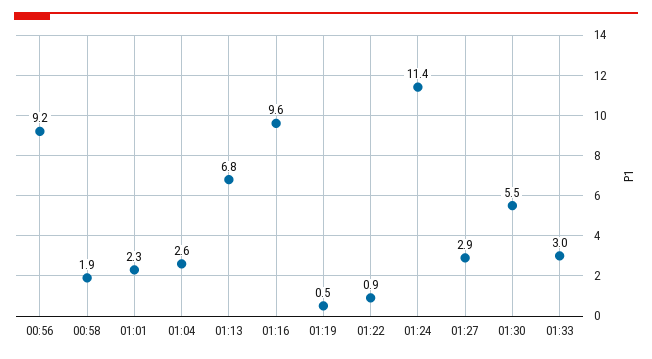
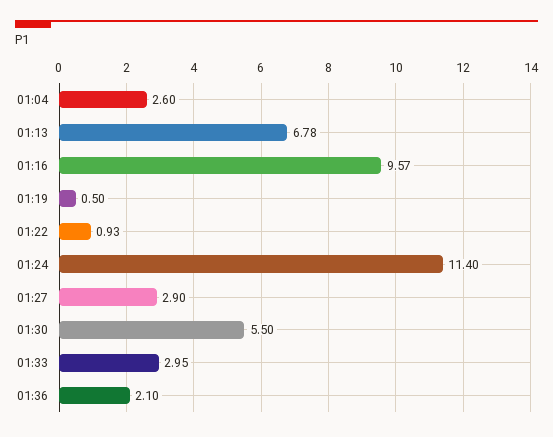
00:56: 9.2 -> none
00:58: 1.9 -> none
01:01: 2.3 -> none
01:36: none -> 2.1

